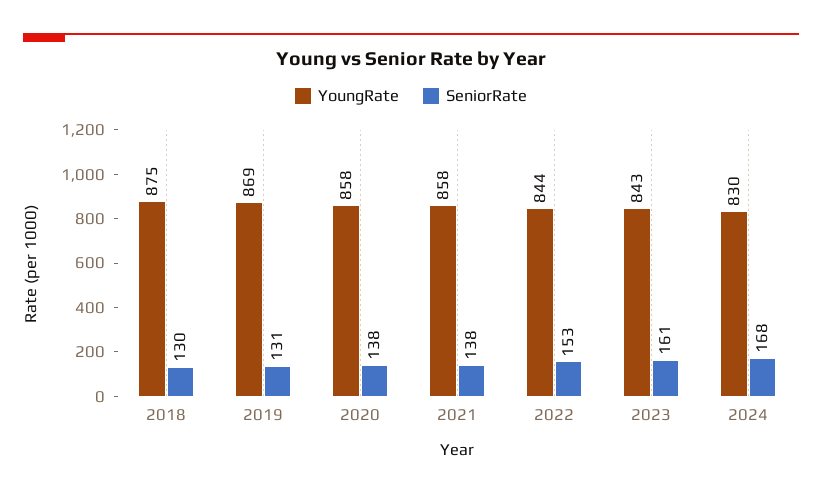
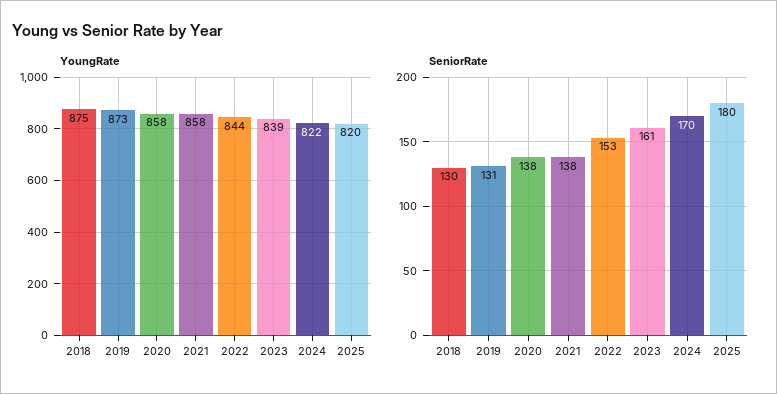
YoungRate, 2019: 869 -> 873
YoungRate, 2023: 843 -> 839
YoungRate, 2024: 830 -> 822
SeniorRate, 2024: 168 -> 170
YoungRate, 2025: none -> 820
SeniorRate, 2025: none -> 180

